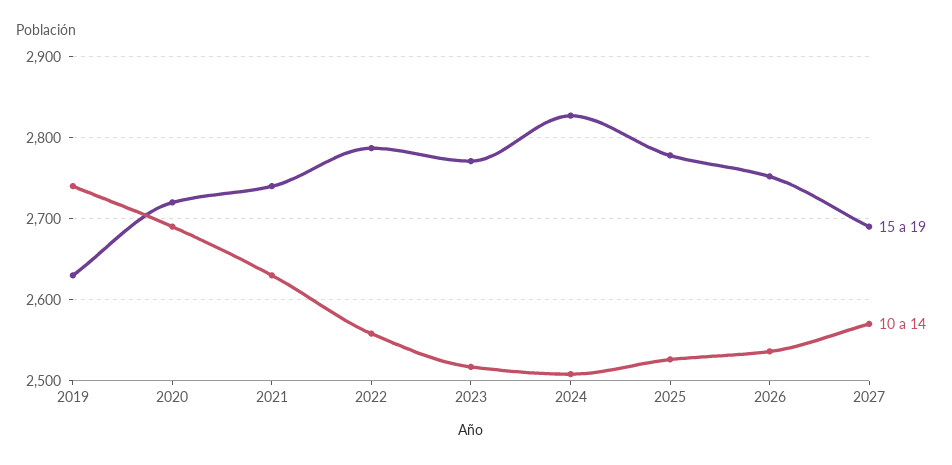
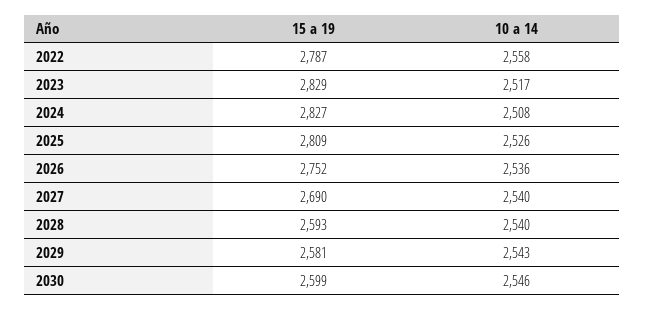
15 a 19, 2019: 2630 -> none
10 a 14, 2019: 2740 -> none
15 a 19, 2020: 2720 -> none
10 a 14, 2020: 2690 -> none
15 a 19, 2021: 2740 -> none
10 a 14, 2021: 2630 -> none
15 a 19, 2023: 2770 -> 2829
15 a 19, 2025: 2780 -> 2809
10 a 14, 2027: 2570 -> 2540
15 a 19, 2028: none -> 2593
10 a 14, 2028: none -> 2540
15 a 19, 2029: none -> 2581
10 a 14, 2029: none -> 2543
15 a 19, 2030: none -> 2599
10 a 14, 2030: none -> 2546

